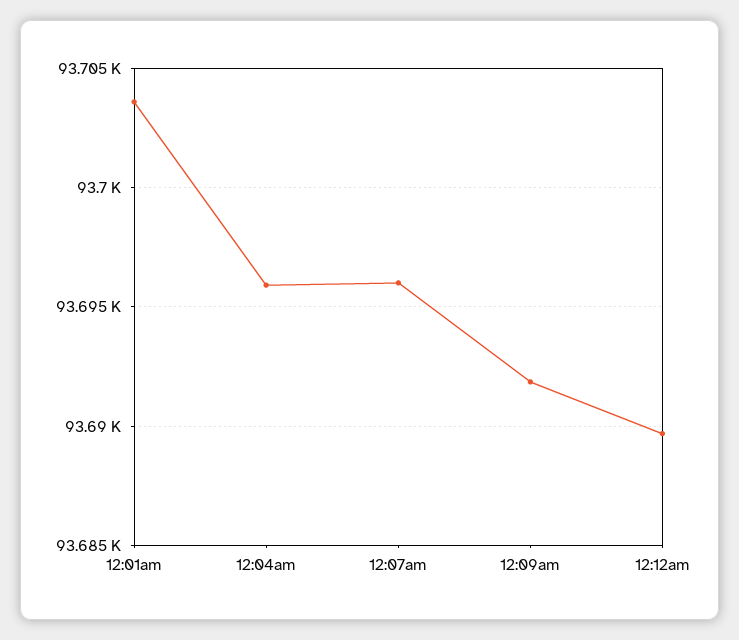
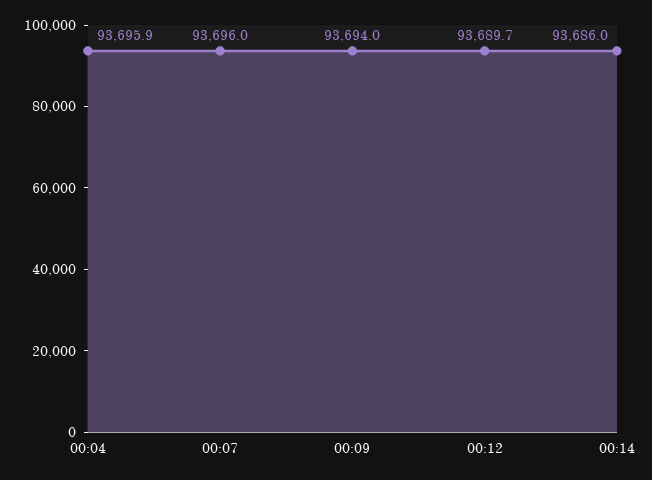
12:01am: 93703.5 -> none
12:09am: 93692 -> 93694
00:14: none -> 93686

